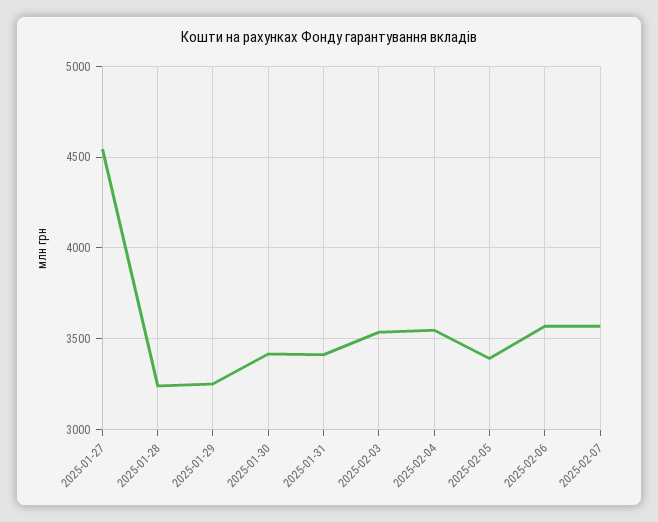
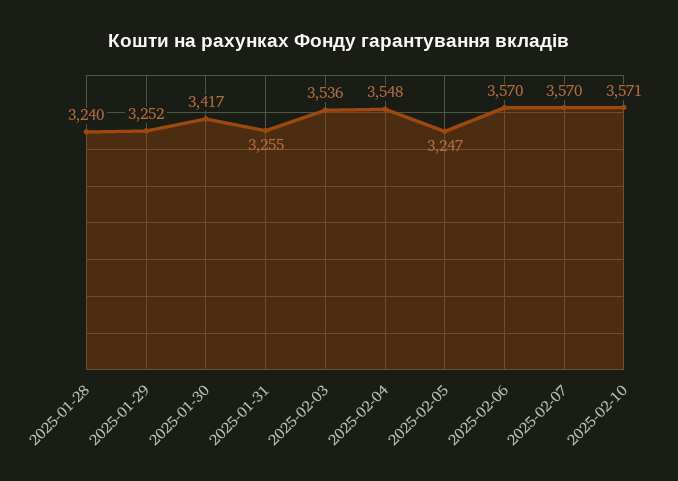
2025-01-27: 4550 -> none
2025-01-31: 3400 -> 3255
2025-02-05: 3400 -> 3247
2025-02-10: none -> 3571

